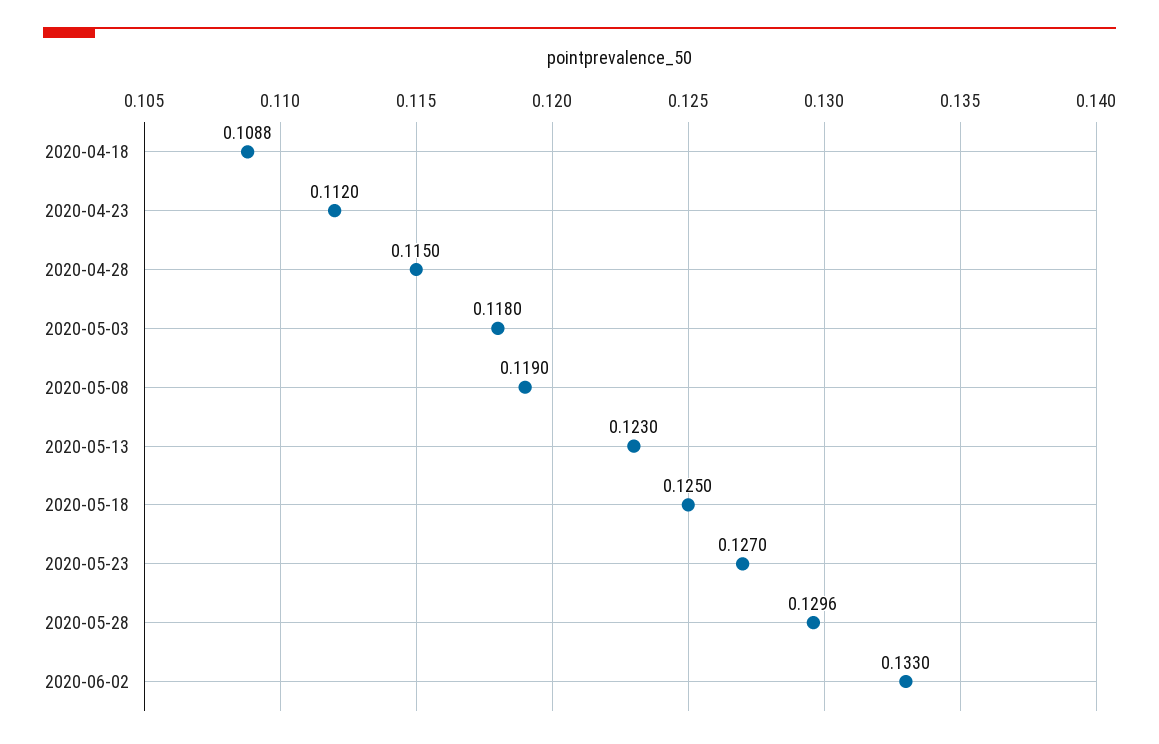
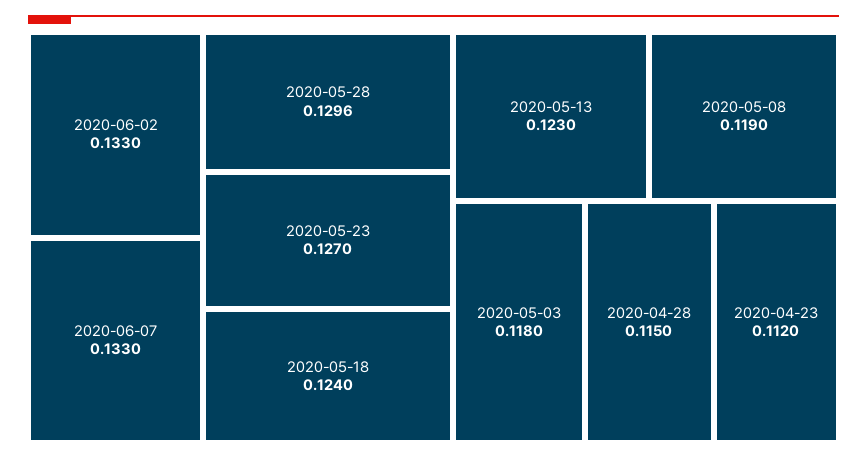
2020-04-18: 0.1088 -> none
2020-05-18: 0.125 -> 0.124
2020-06-07: none -> 0.133

